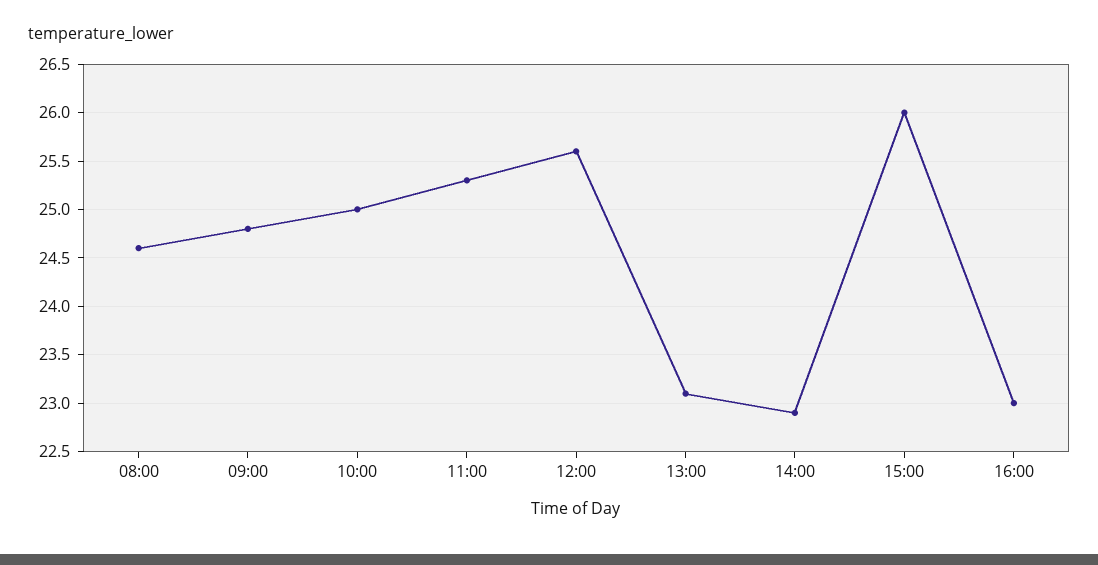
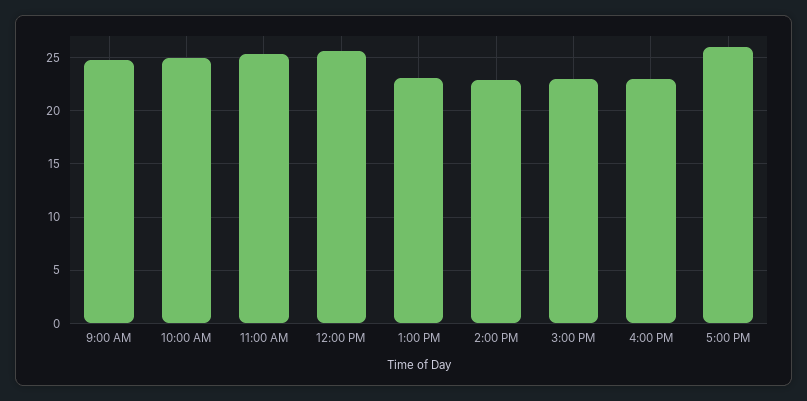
08:00: 24.6 -> none
15:00: 26 -> 23
5:00 PM: none -> 26

